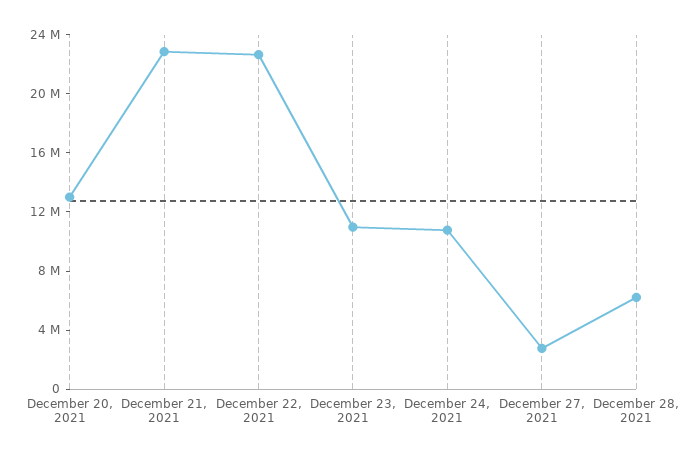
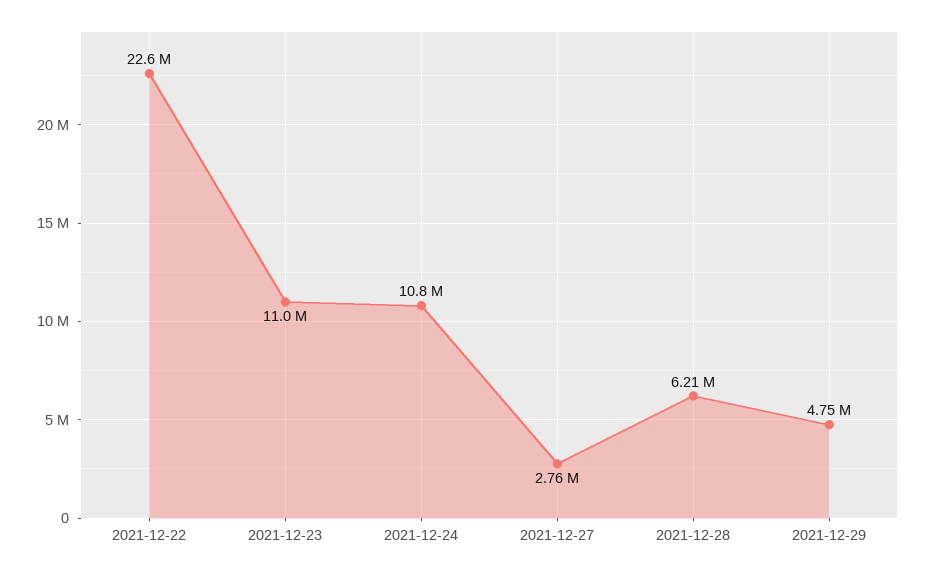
December 20, 2021: 13000000 -> none
December 21, 2021: 23000000 -> none
2021-12-29: none -> 4750000

